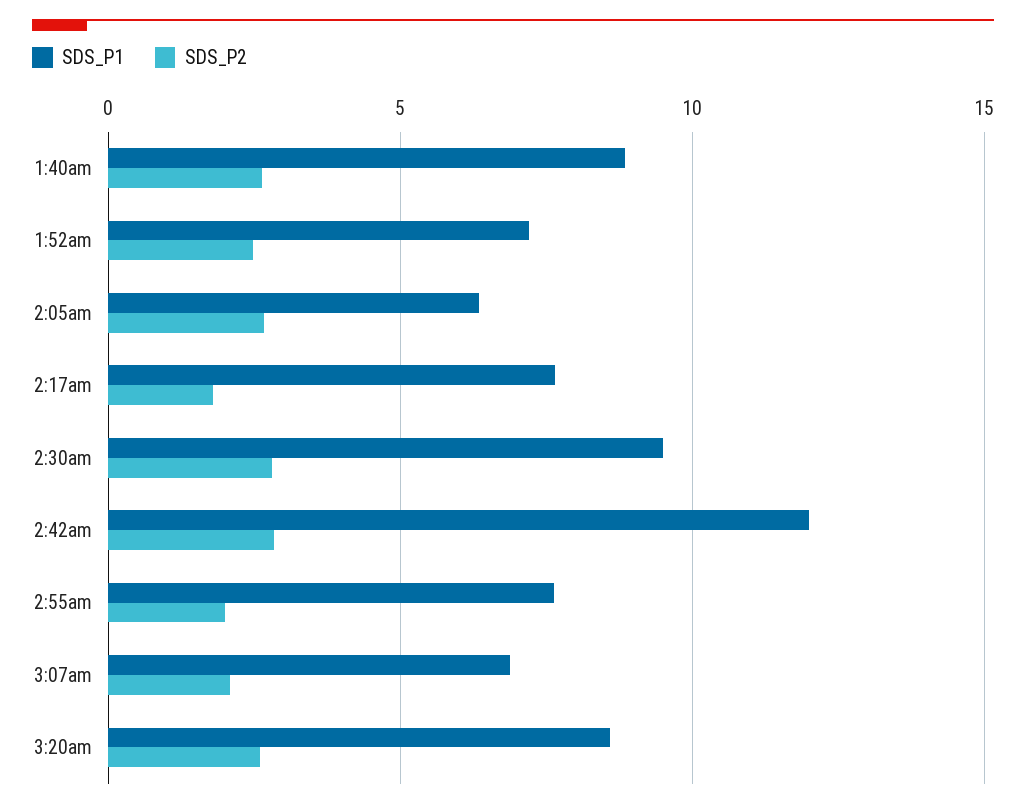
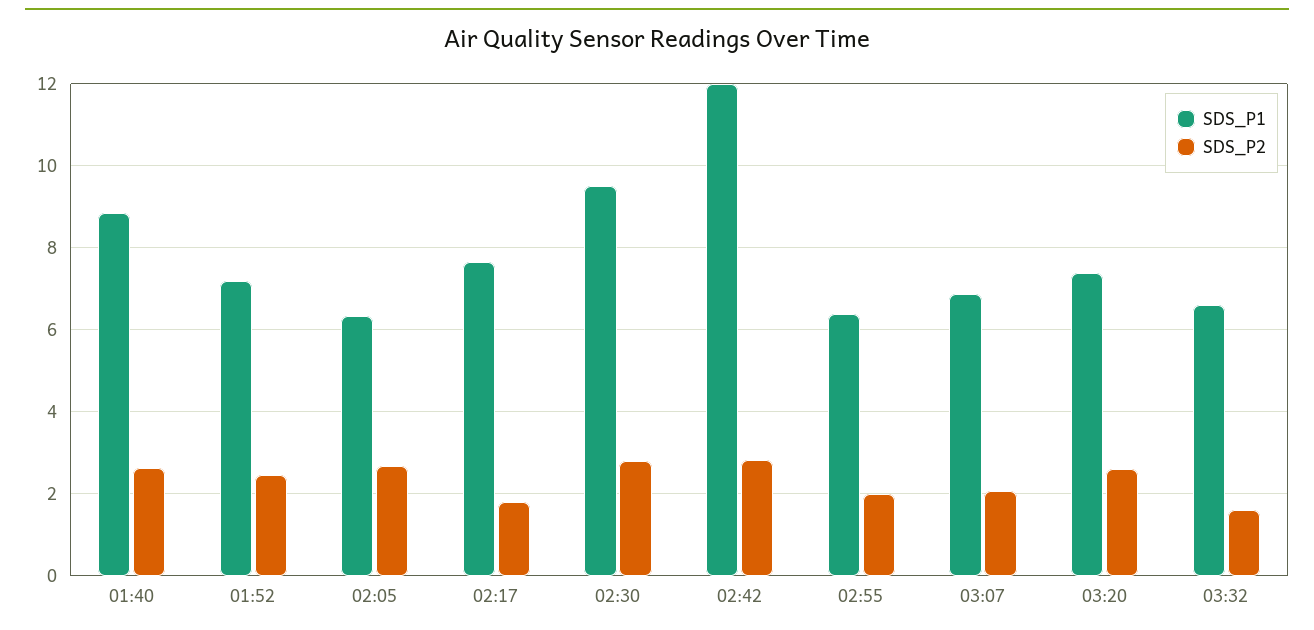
SDS_P1, 2:55am: 7.5 -> 6.4
SDS_P1, 3:20am: 8.5 -> 7.4
SDS_P1, 03:32: none -> 6.6
SDS_P2, 03:32: none -> 1.6

